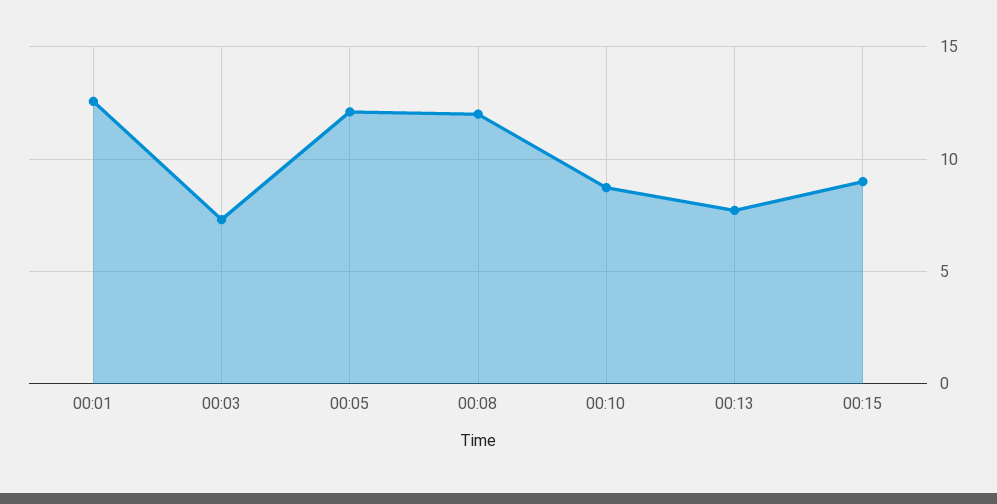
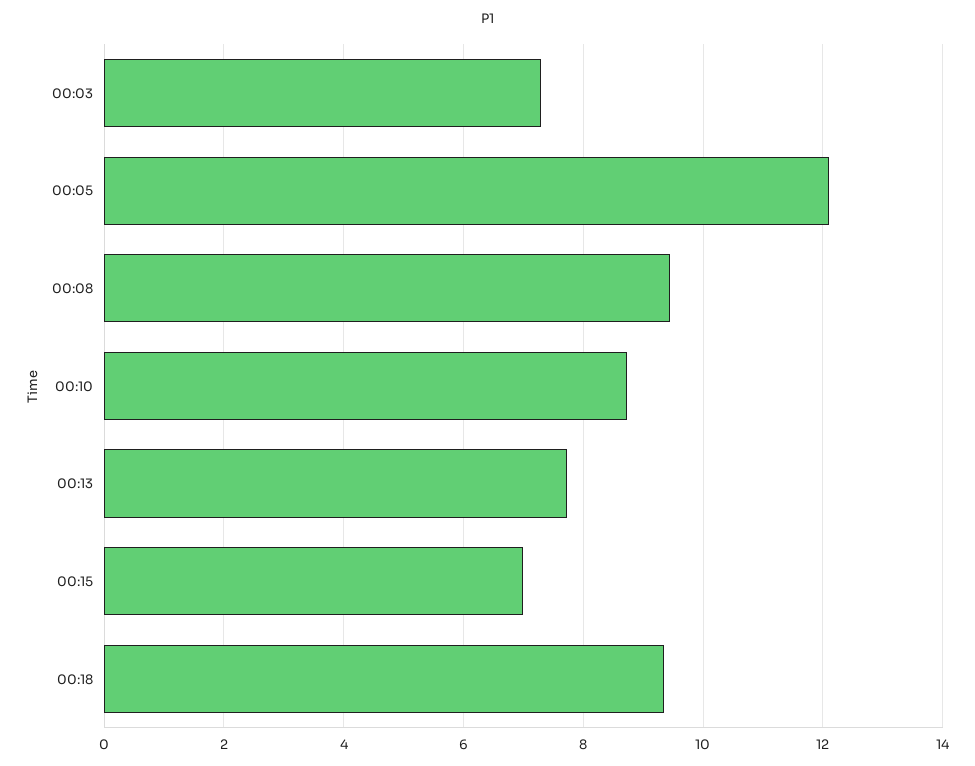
00:01: 12.5 -> none
00:08: 12 -> 9.4
00:15: 9 -> 7
00:18: none -> 9.4

